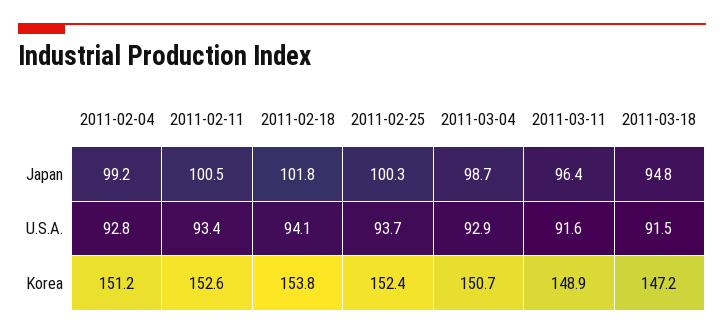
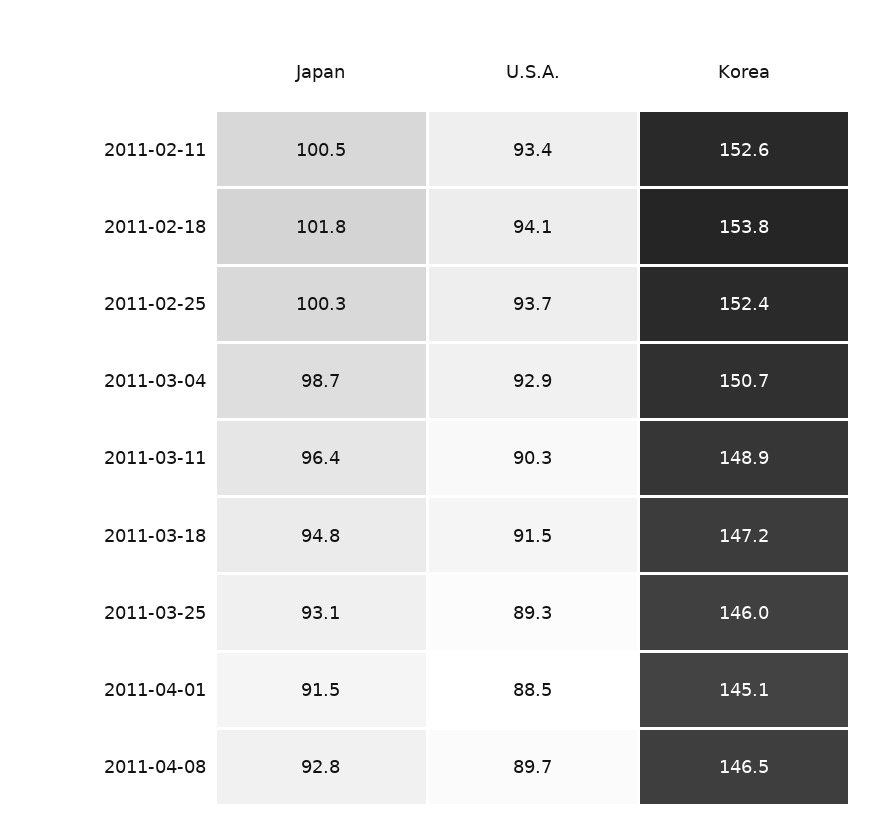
2011-02-04, Japan: 99.2 -> none
2011-02-04, U.S.A.: 92.8 -> none
2011-03-11, U.S.A.: 91.6 -> 90.3
2011-02-04, Korea: 151.2 -> none
2011-03-25, Japan: none -> 93.1
2011-03-25, U.S.A.: none -> 89.3
2011-03-25, Korea: none -> 146
2011-04-01, Japan: none -> 91.5
2011-04-01, U.S.A.: none -> 88.5
2011-04-01, Korea: none -> 145.1
2011-04-08, Japan: none -> 92.8
2011-04-08, U.S.A.: none -> 89.7
2011-04-08, Korea: none -> 146.5

